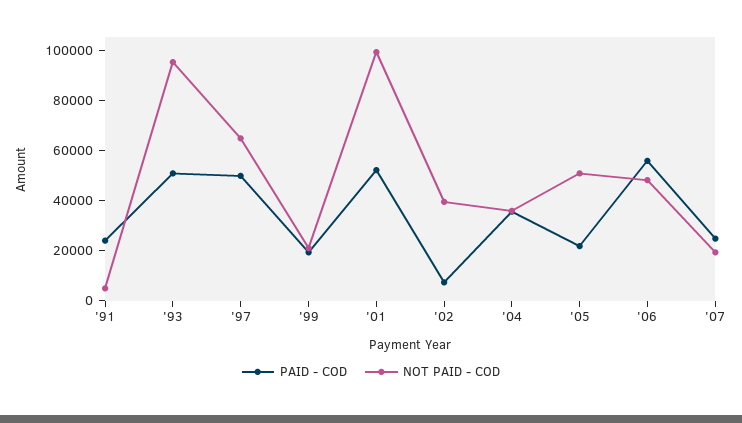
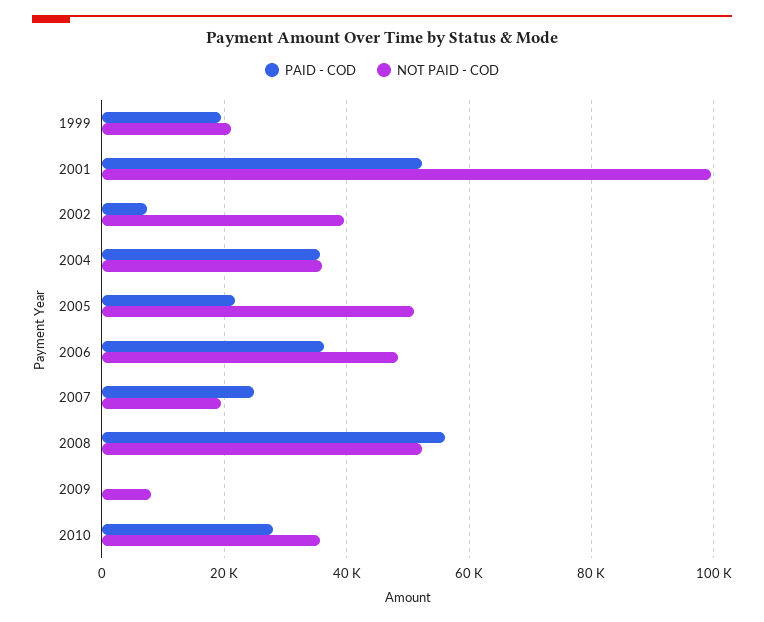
PAID - COD, '91: 25000 -> none
NOT PAID - COD, '91: 5000 -> none
PAID - COD, '93: 50000 -> none
NOT PAID - COD, '93: 95000 -> none
PAID - COD, '97: 50000 -> none
NOT PAID - COD, '97: 65000 -> none
PAID - COD, '06: 55000 -> 36000
PAID - COD, 2008: none -> 56000
NOT PAID - COD, 2008: none -> 52000
PAID - COD, 2009: none -> 0
NOT PAID - COD, 2009: none -> 8000
PAID - COD, 2010: none -> 28000
NOT PAID - COD, 2010: none -> 36000

